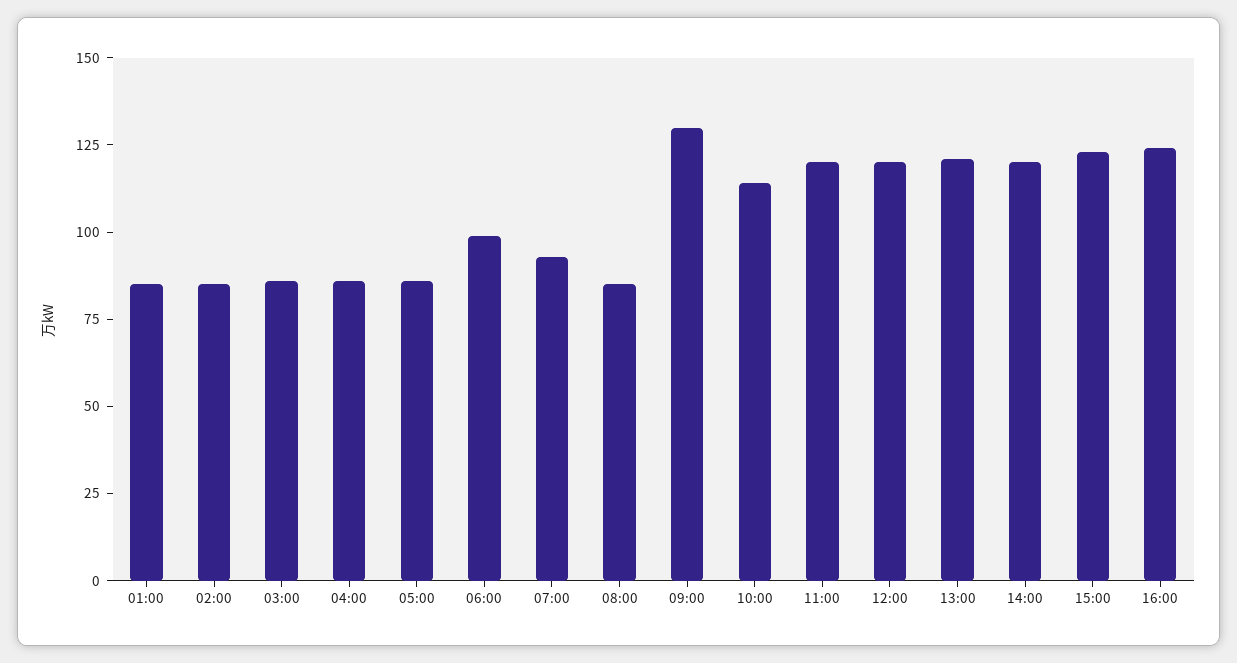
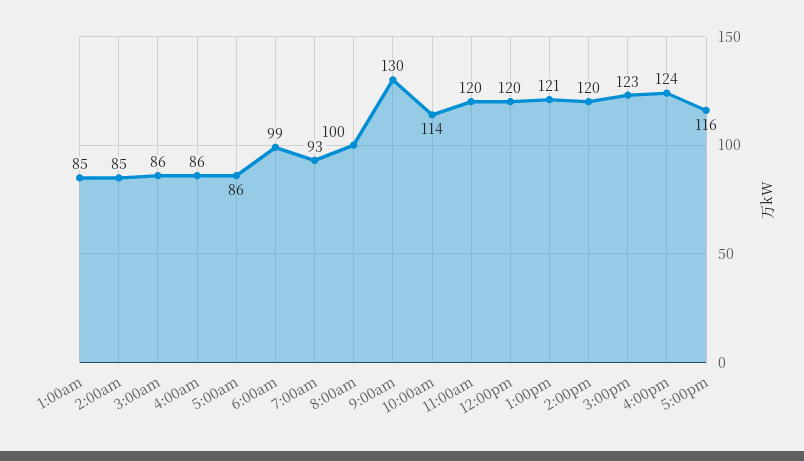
08:00: 85 -> 100
5:00pm: none -> 116

